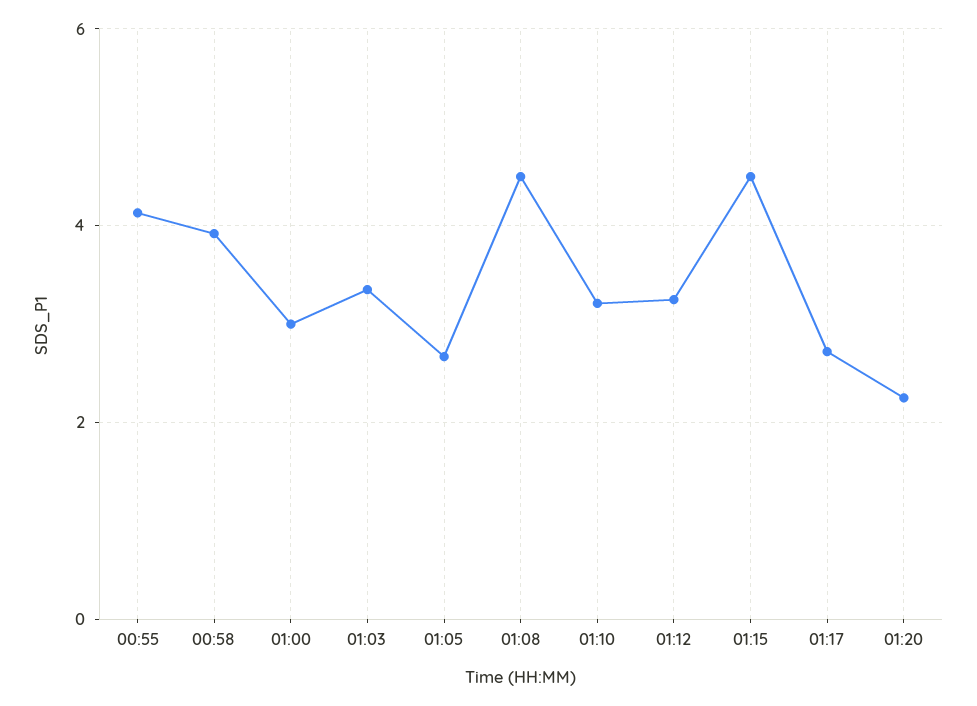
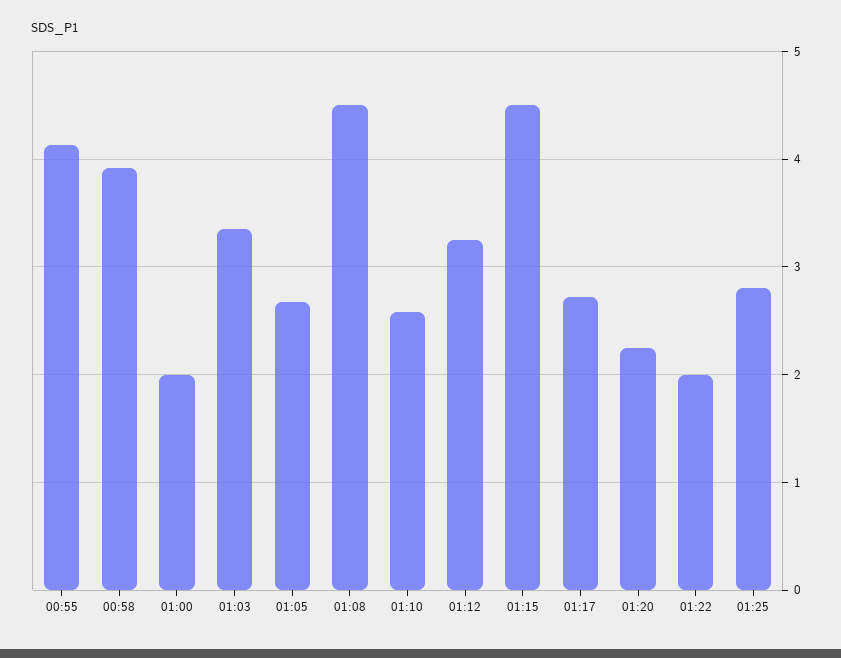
01:00: 3 -> 2
01:10: 3.2 -> 2.6
01:22: none -> 2
01:25: none -> 2.8

